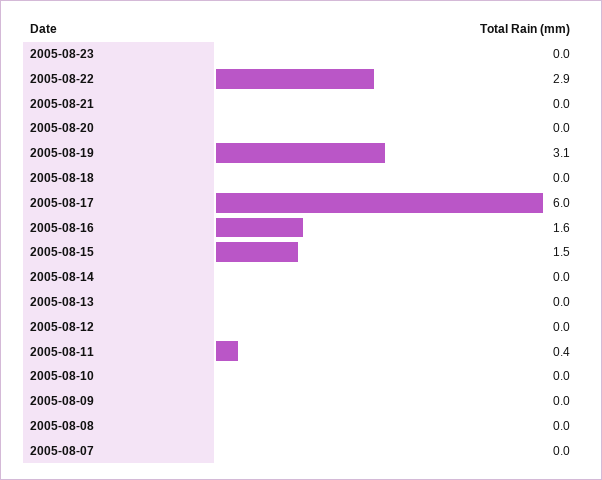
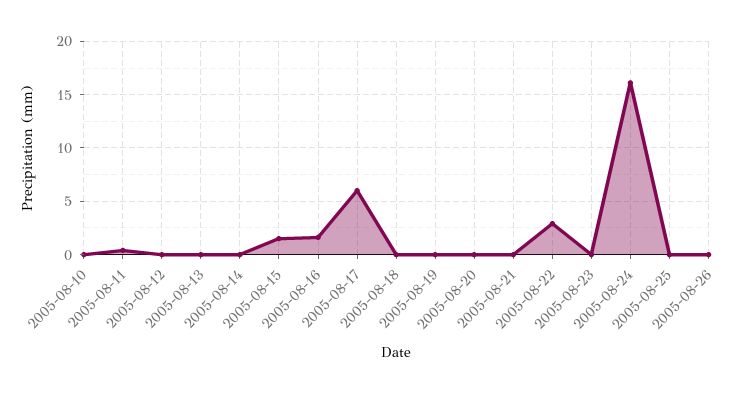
2005-08-19: 3.1 -> 0
2005-08-09: 0 -> none
2005-08-08: 0 -> none
2005-08-07: 0 -> none
2005-08-24: none -> 16
2005-08-25: none -> 0
2005-08-26: none -> 0

